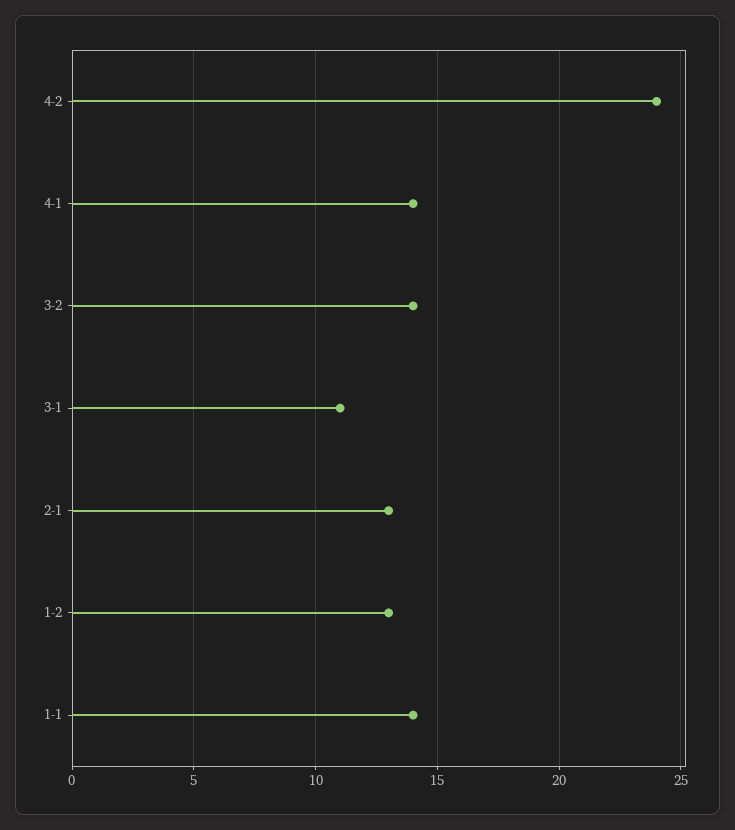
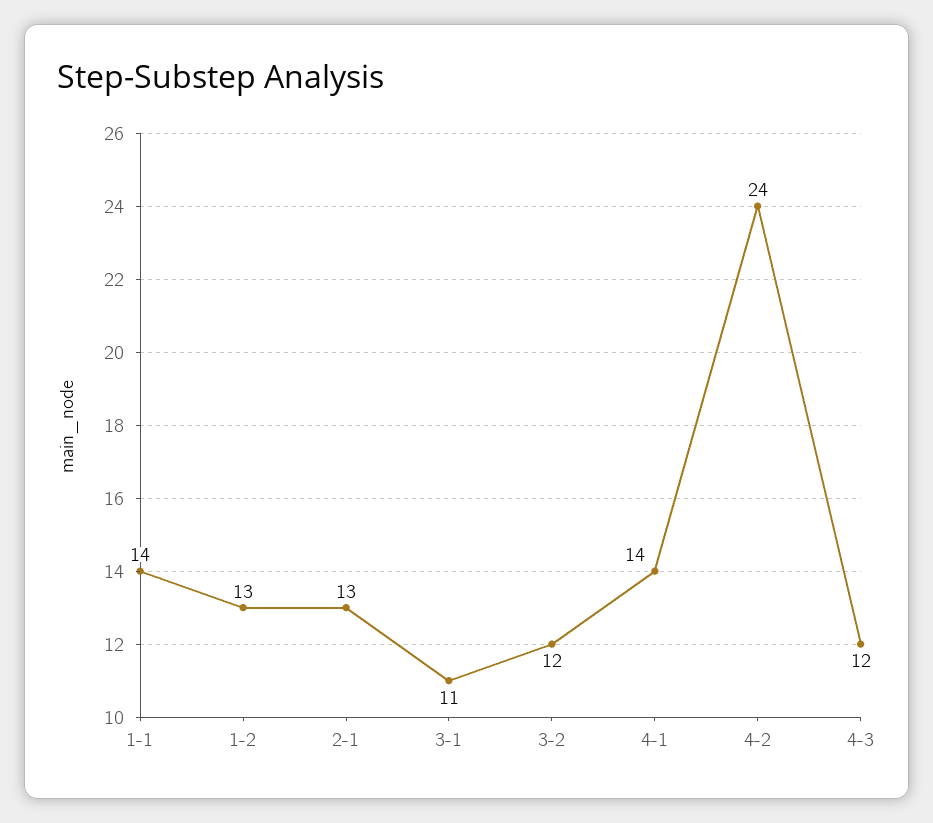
3-2: 14 -> 12
4-3: none -> 12

